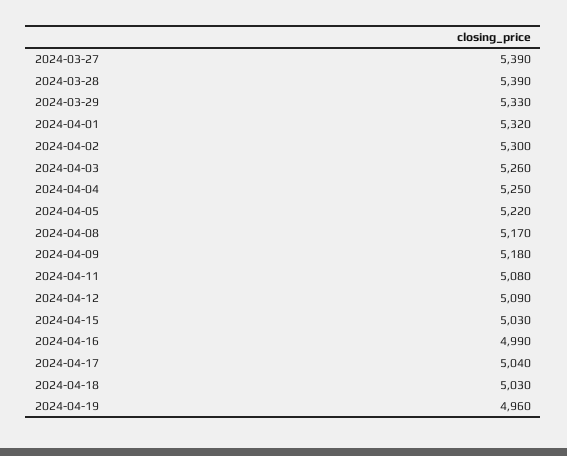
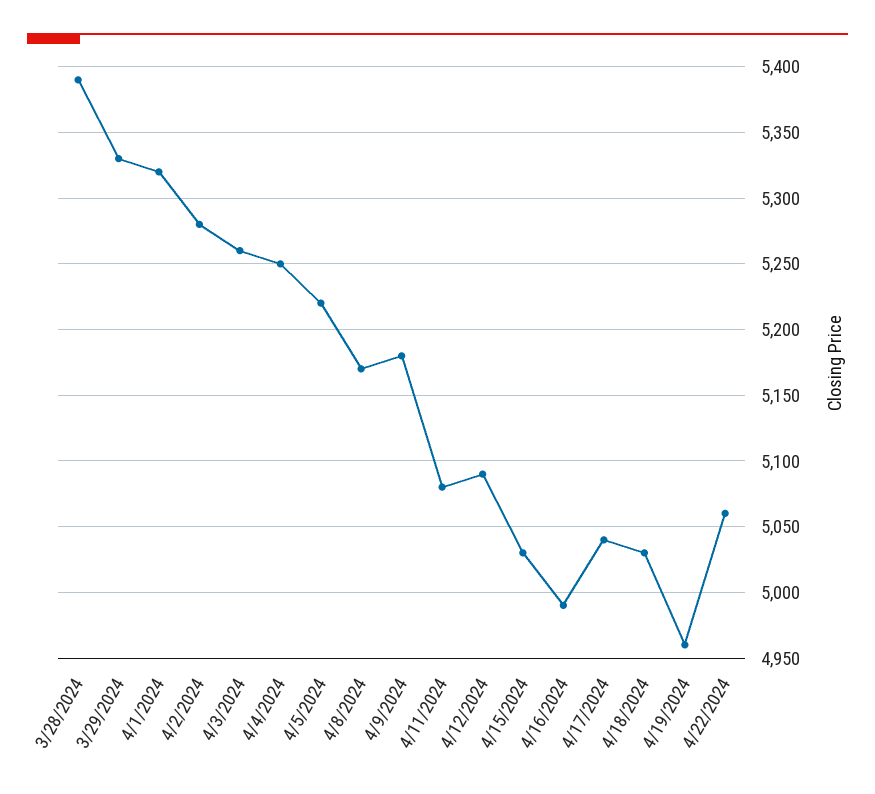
2024-03-27: 5390 -> none
2024-04-02: 5300 -> 5280
4/22/2024: none -> 5060

